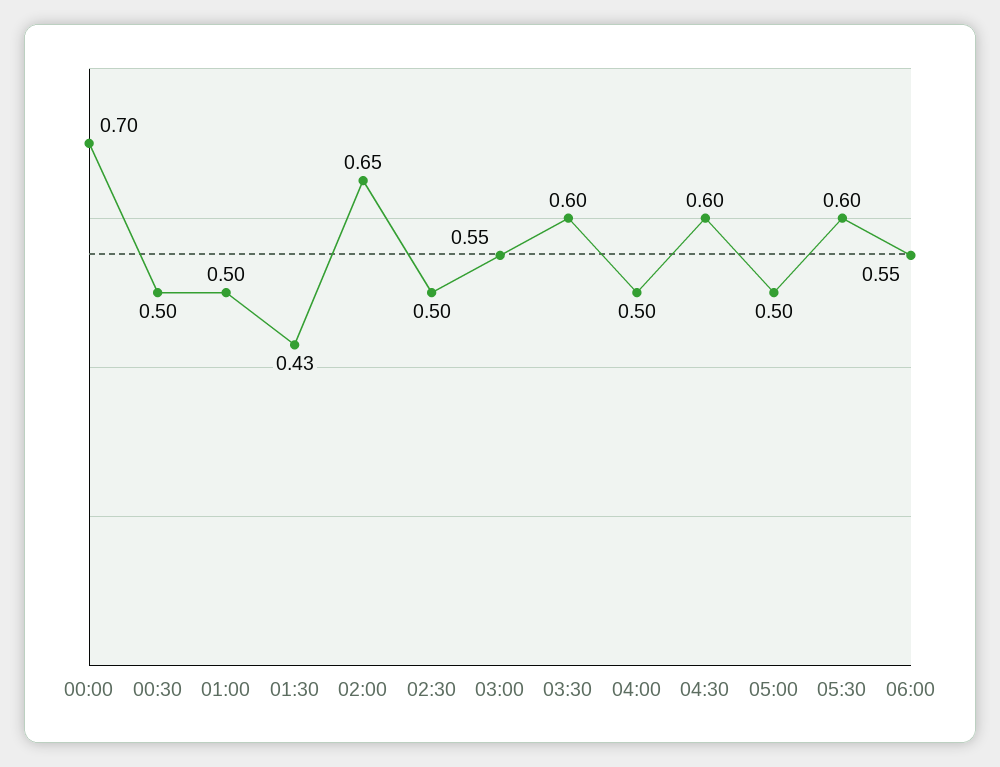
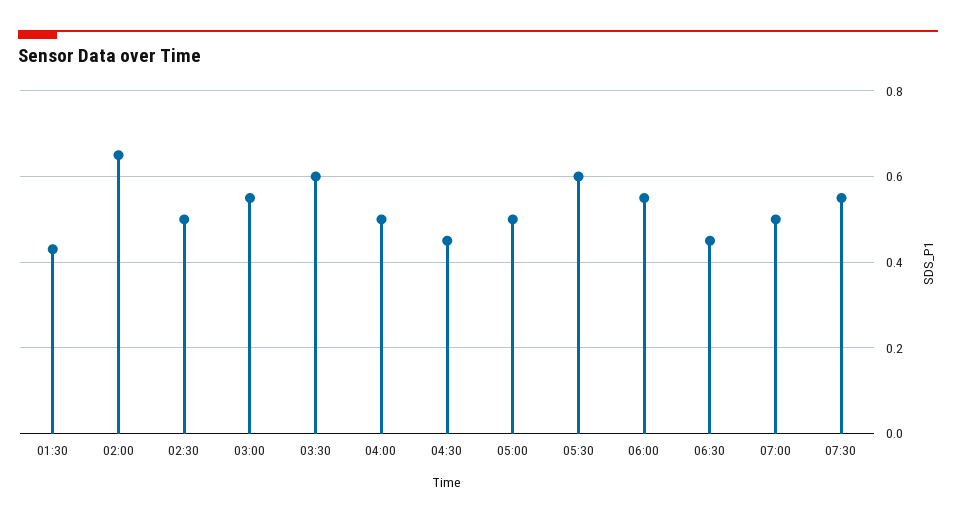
00:00: 0.7 -> none
00:30: 0.5 -> none
01:00: 0.5 -> none
04:30: 0.6 -> 0.45
06:30: none -> 0.45
07:00: none -> 0.5
07:30: none -> 0.55

